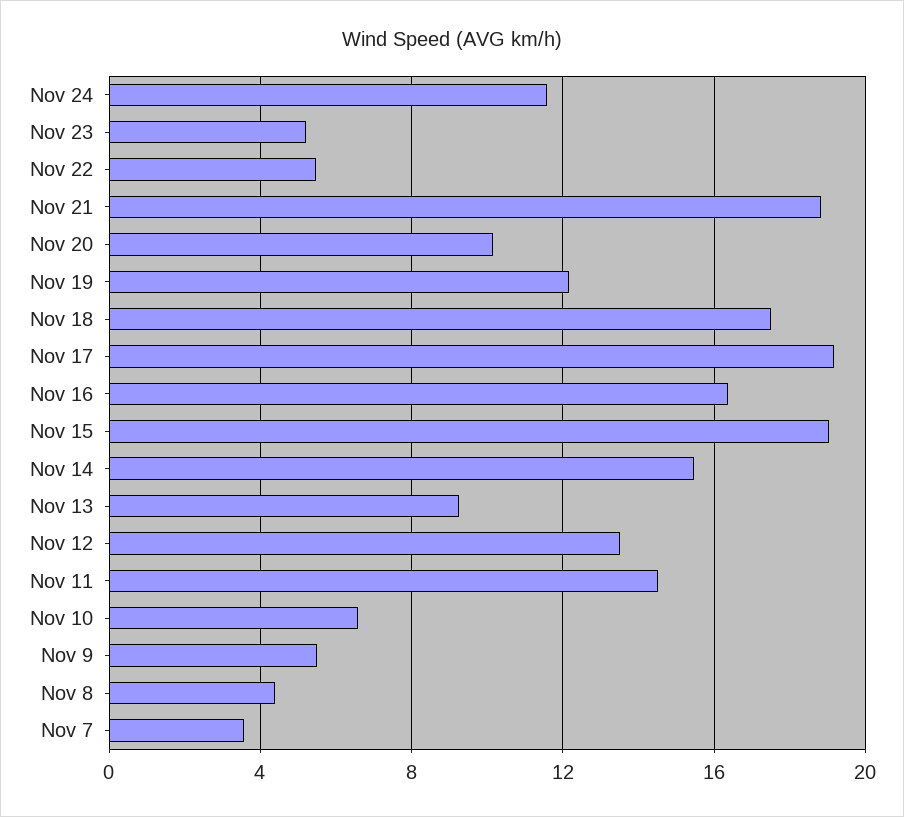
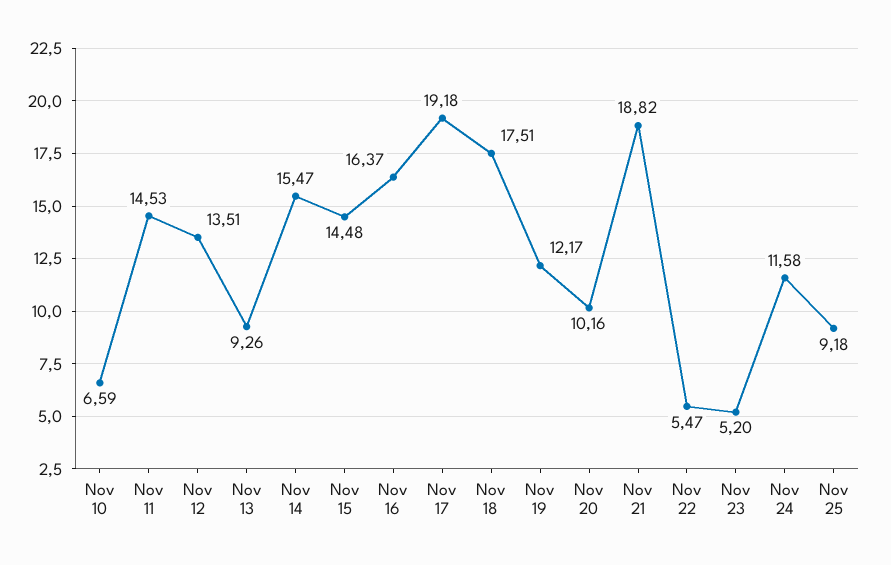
Nov 15: 19 -> 14.48
Nov 9: 5.5 -> none
Nov 8: 4.5 -> none
Nov 7: 3.5 -> none
Nov 25: none -> 9.18

